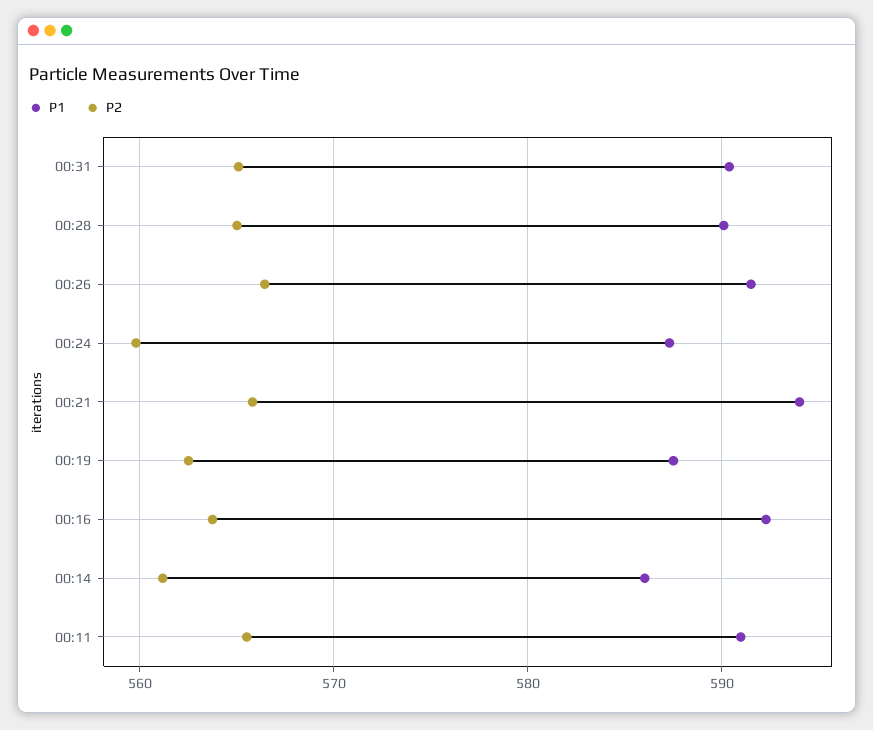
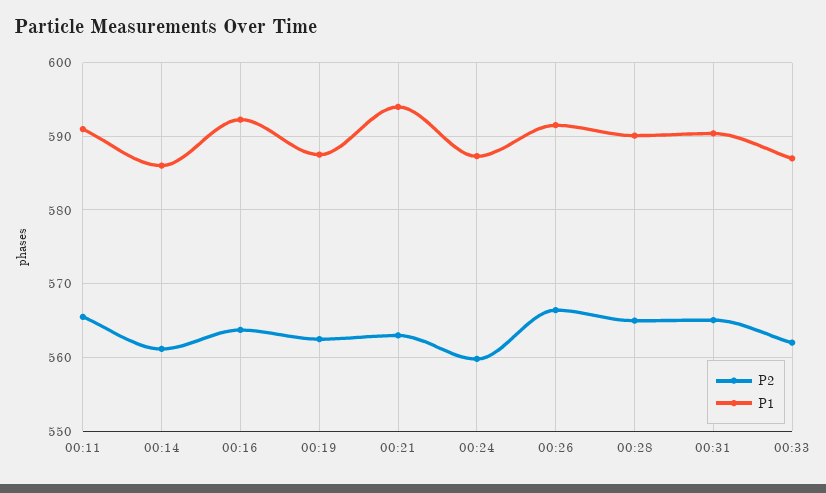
P2, 00:21: 566 -> 563
P2, 00:33: none -> 562
P1, 00:33: none -> 587

